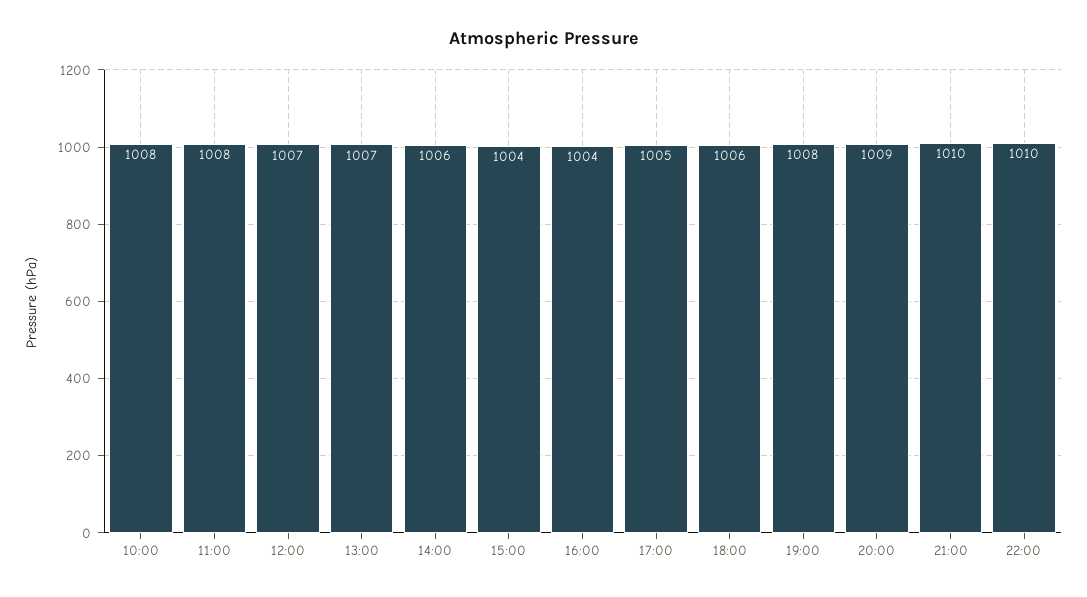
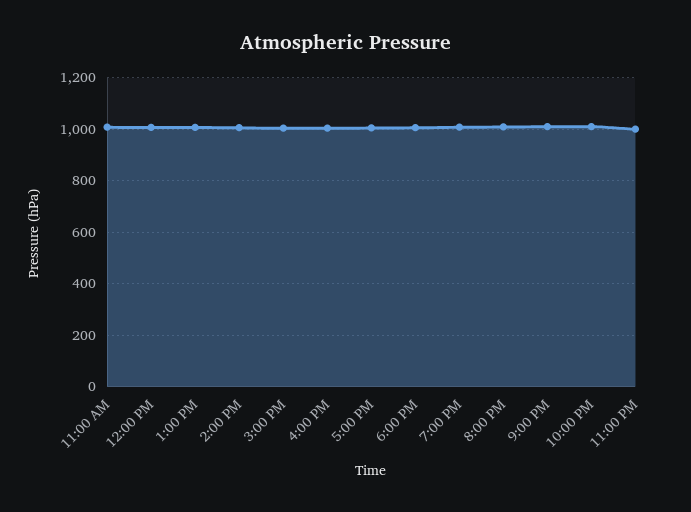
10:00: 1008 -> none
11:00 PM: none -> 1000

